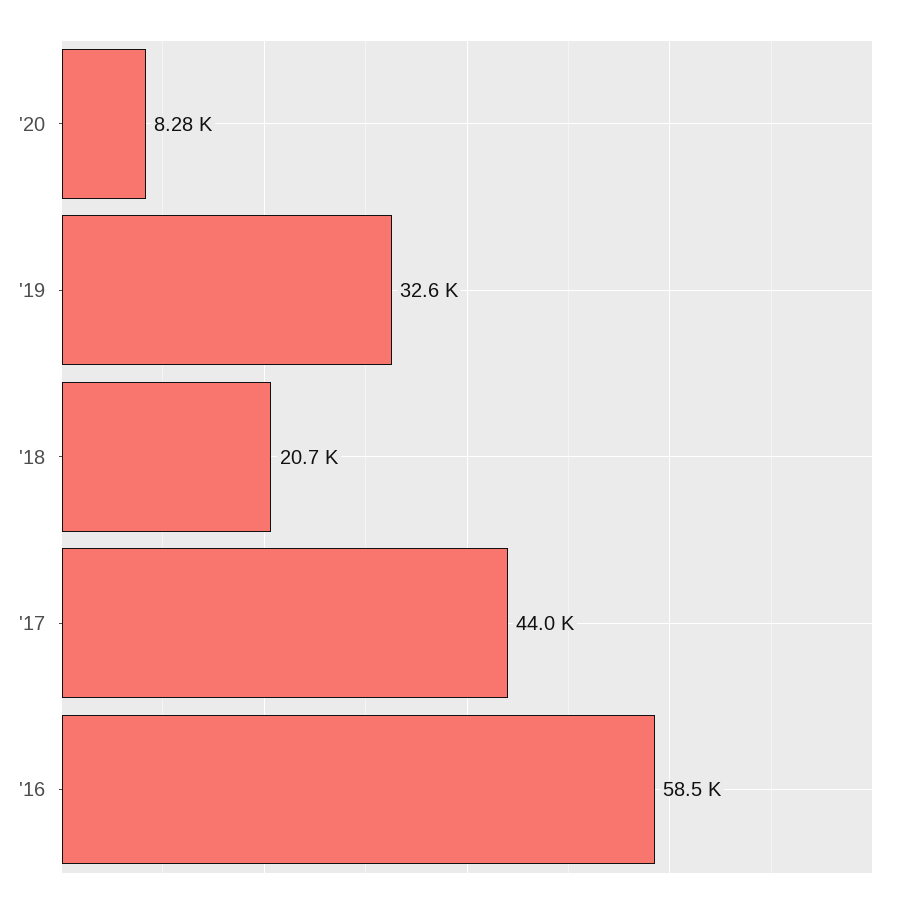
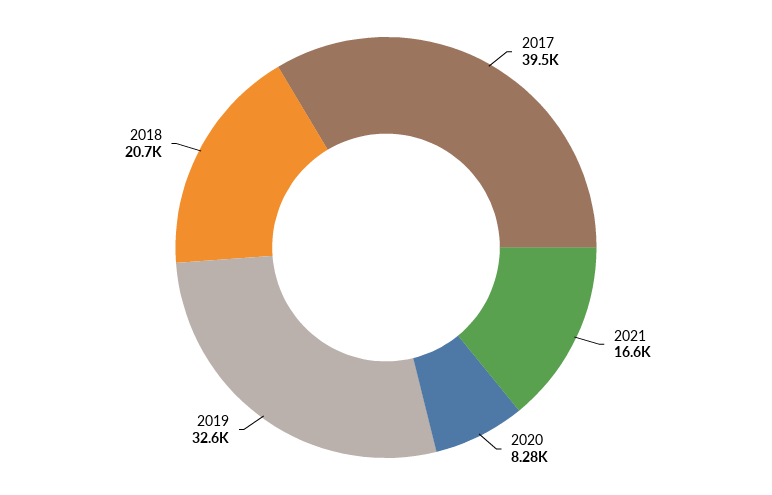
'17: 44000 -> 39500
'16: 58500 -> none
2021: none -> 16600

